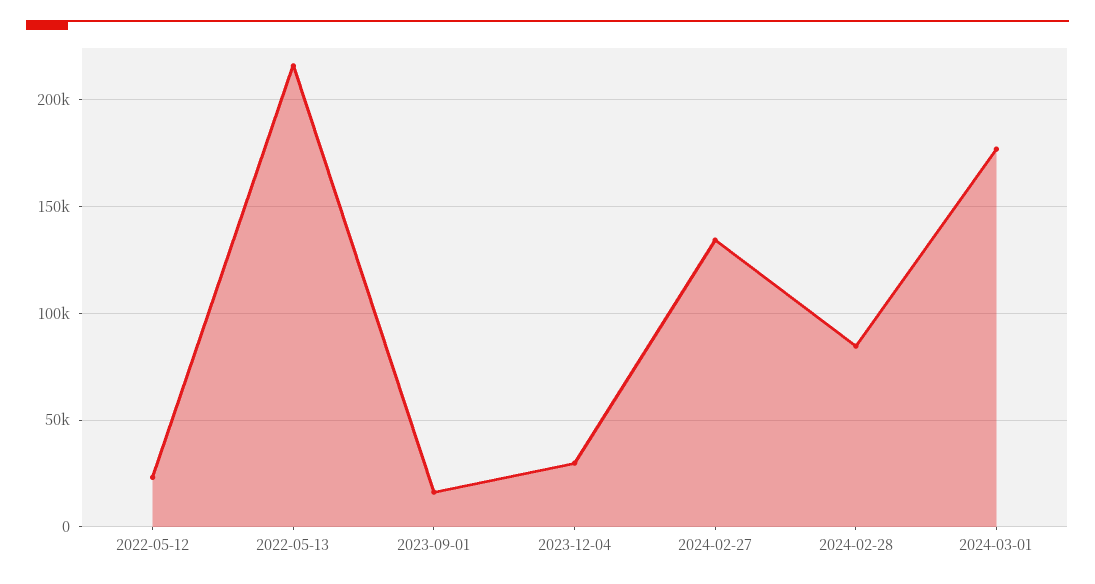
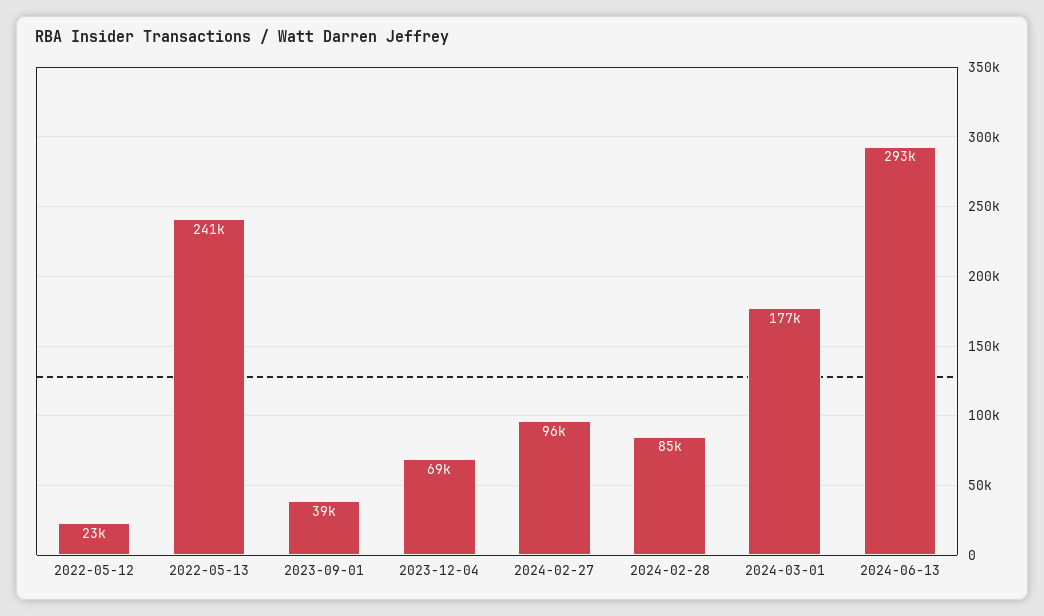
2022-05-13: 215000 -> 241000
2023-09-01: 15000 -> 39000
2023-12-04: 30000 -> 69000
2024-02-27: 135000 -> 96000
2024-06-13: none -> 293000

